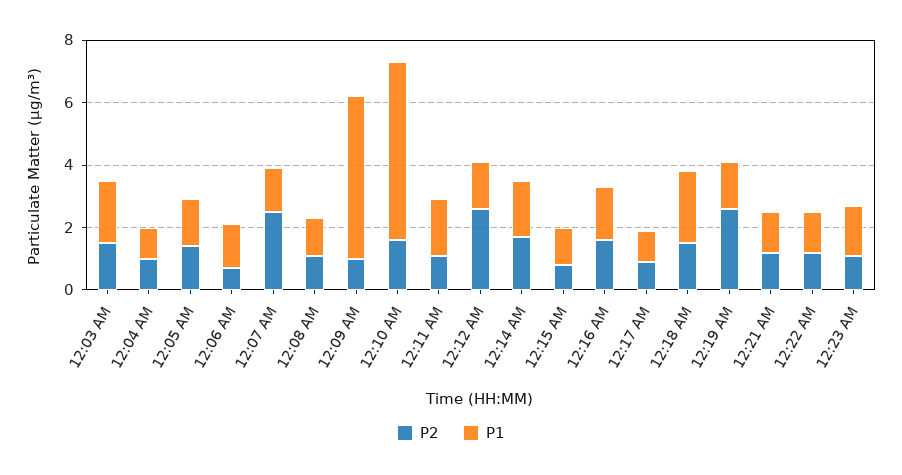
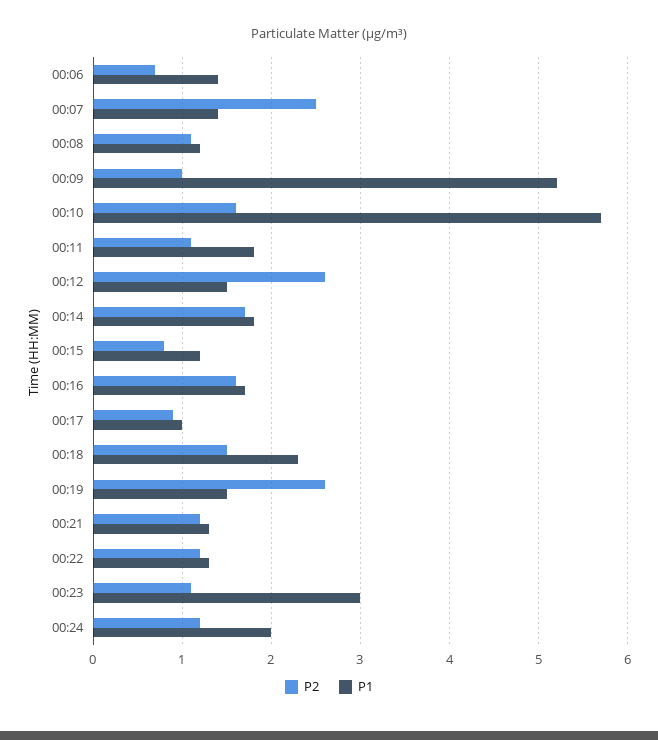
P2, 12:03 AM: 1.5 -> none
P1, 12:03 AM: 2 -> none
P2, 12:04 AM: 1 -> none
P1, 12:04 AM: 1 -> none
P2, 12:05 AM: 1.5 -> none
P1, 12:05 AM: 1.5 -> none
P1, 12:23 AM: 1.5 -> 3
P2, 00:24: none -> 1.2
P1, 00:24: none -> 2

